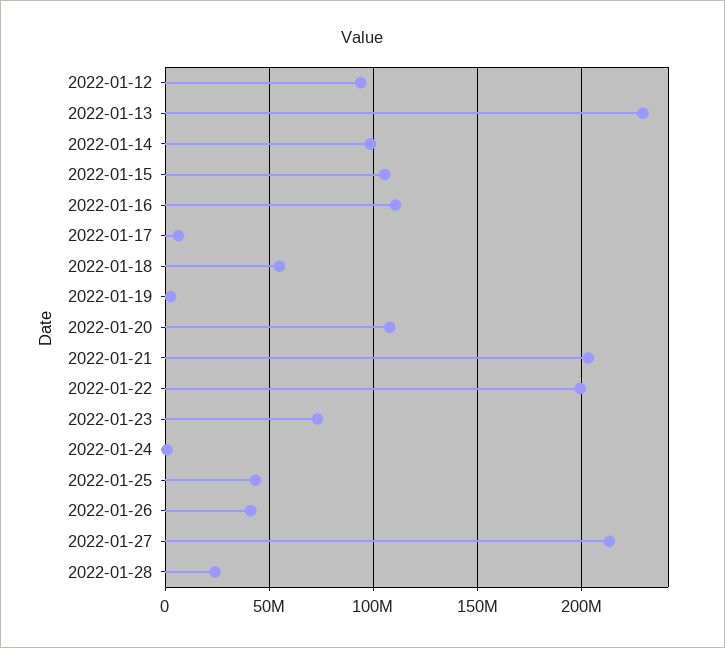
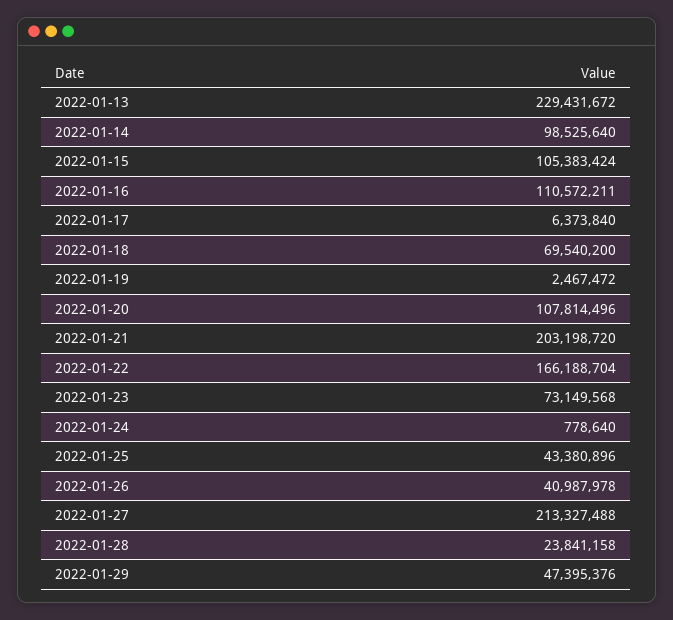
2022-01-12: 95000000 -> none
2022-01-18: 55000000 -> 69540200
2022-01-22: 200000000 -> 166188704
2022-01-29: none -> 47395376

